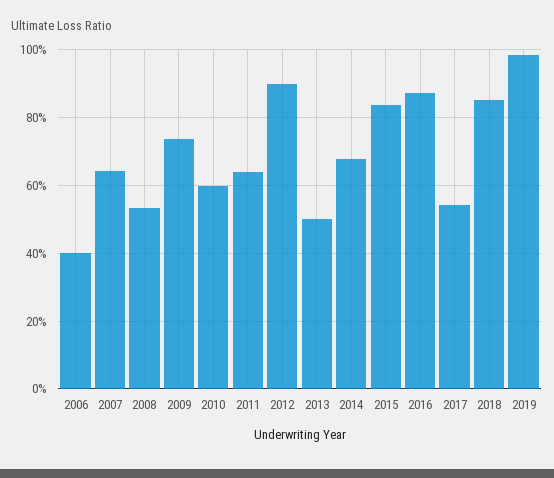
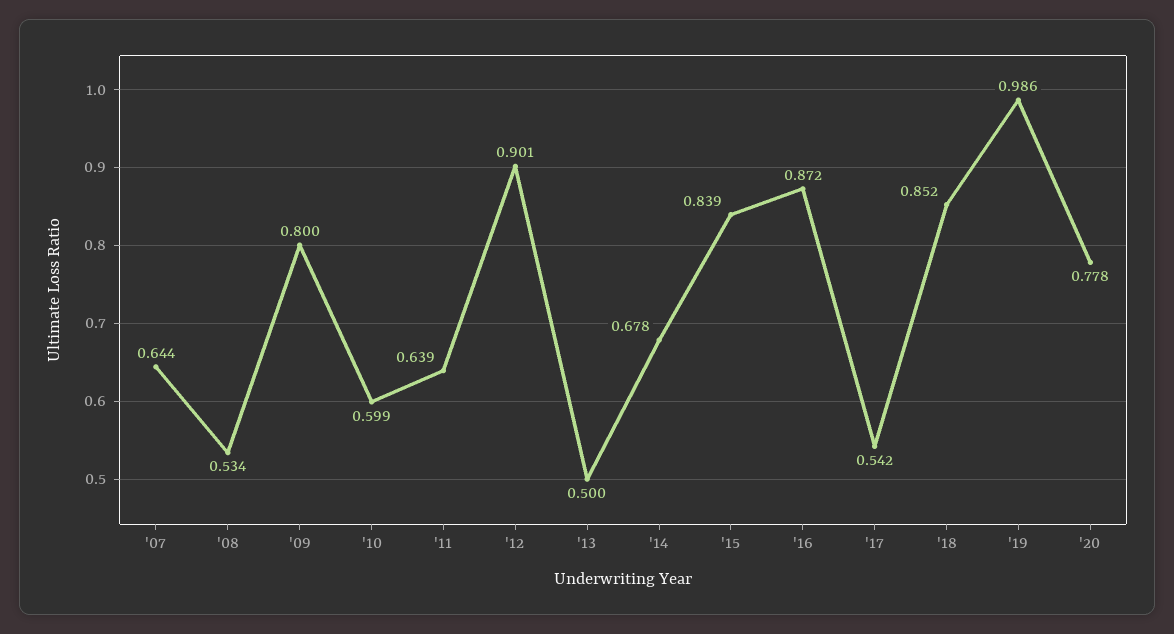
2006: 0.4 -> none
2009: 0.74 -> 0.8
'20: none -> 0.778

